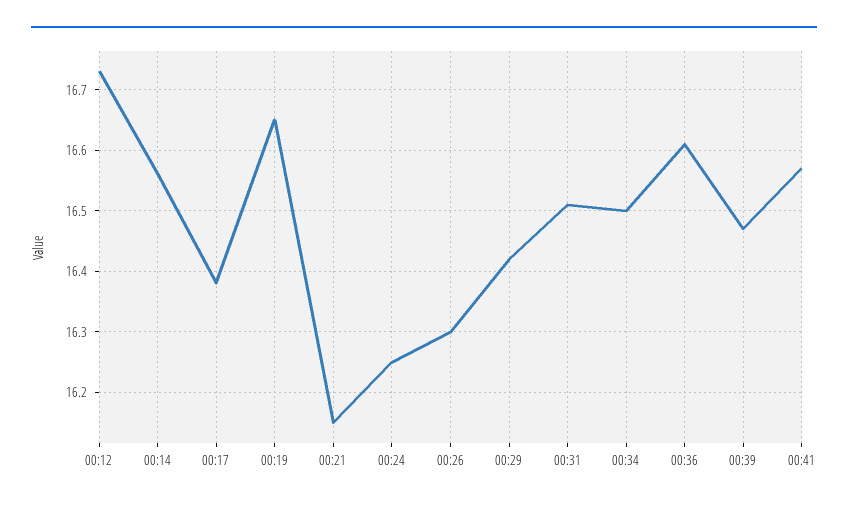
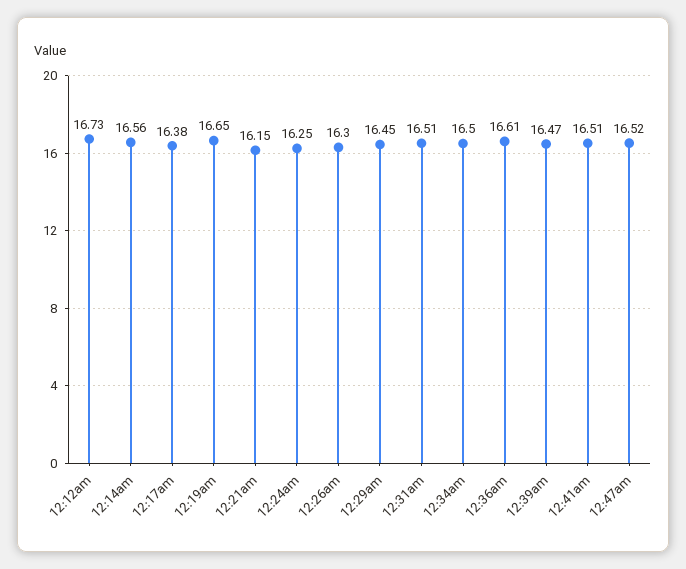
00:29: 16.42 -> 16.45
00:41: 16.57 -> 16.51
12:47am: none -> 16.52

